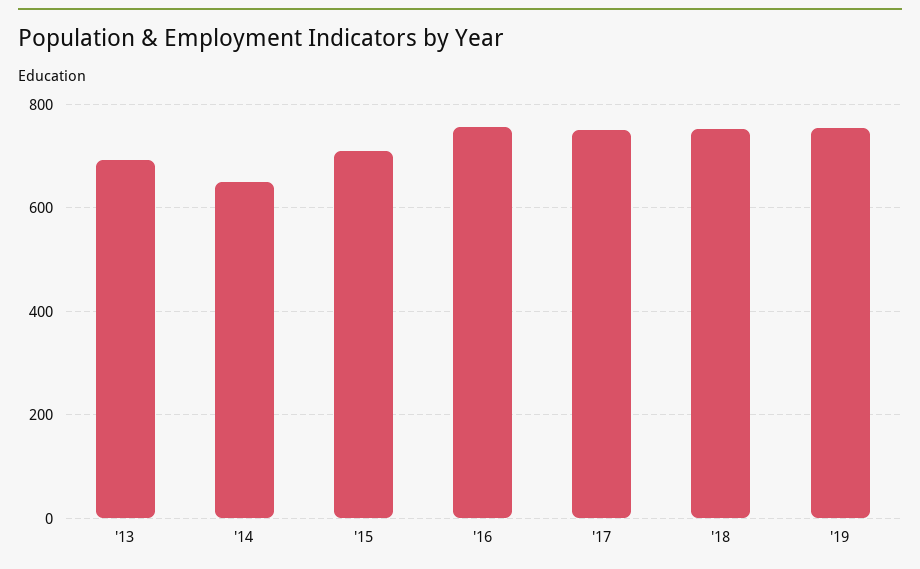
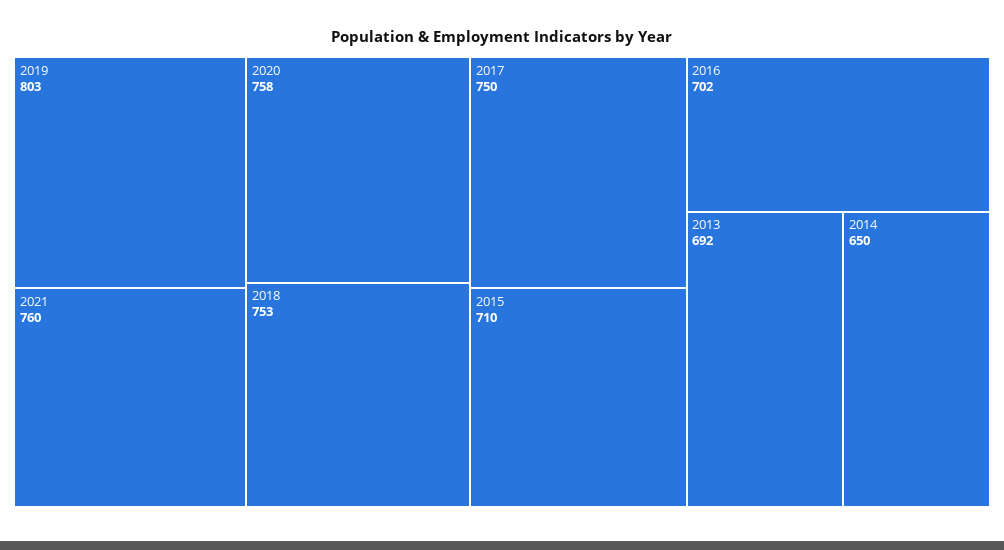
'16: 760 -> 702
'19: 760 -> 803
2021: none -> 760
2020: none -> 758

